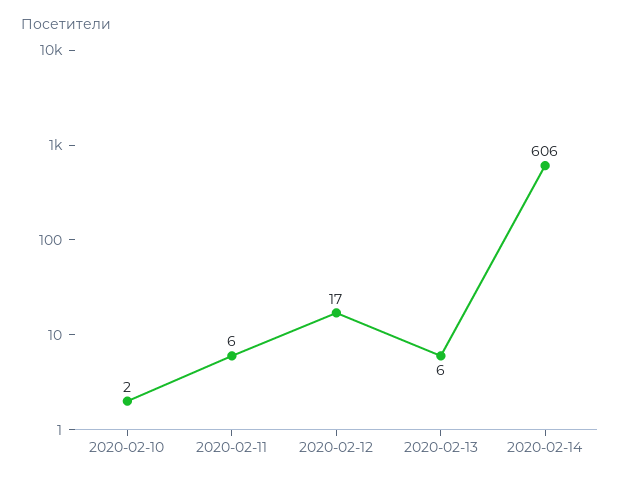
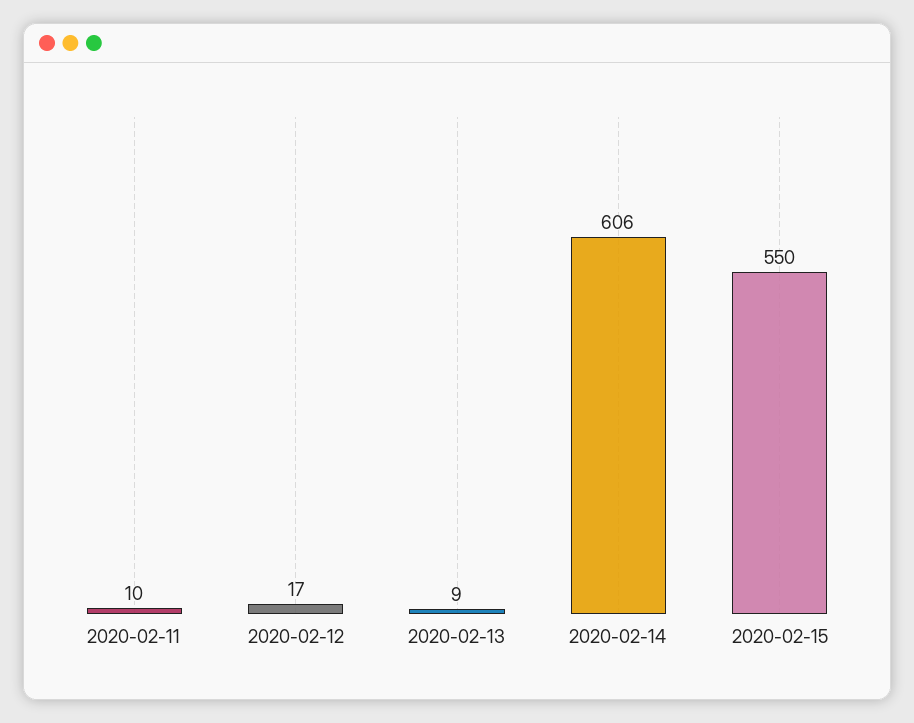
2020-02-10: 2 -> none
2020-02-11: 6 -> 10
2020-02-13: 6 -> 9
2020-02-15: none -> 550

